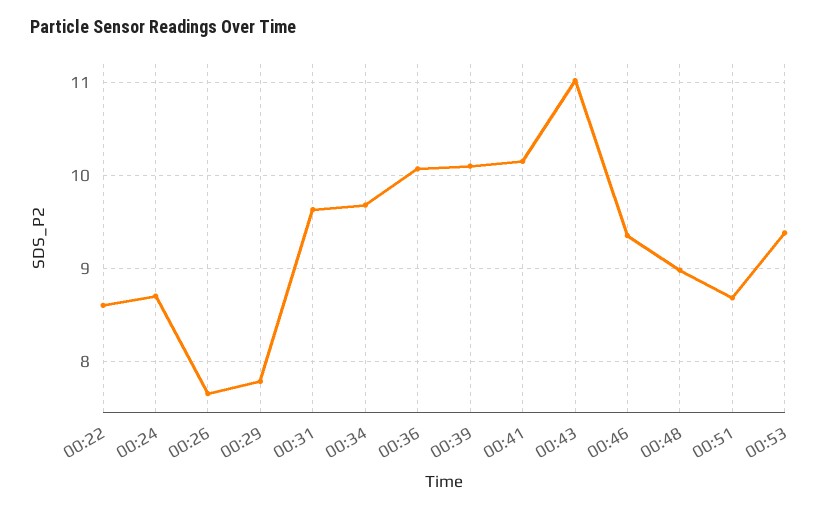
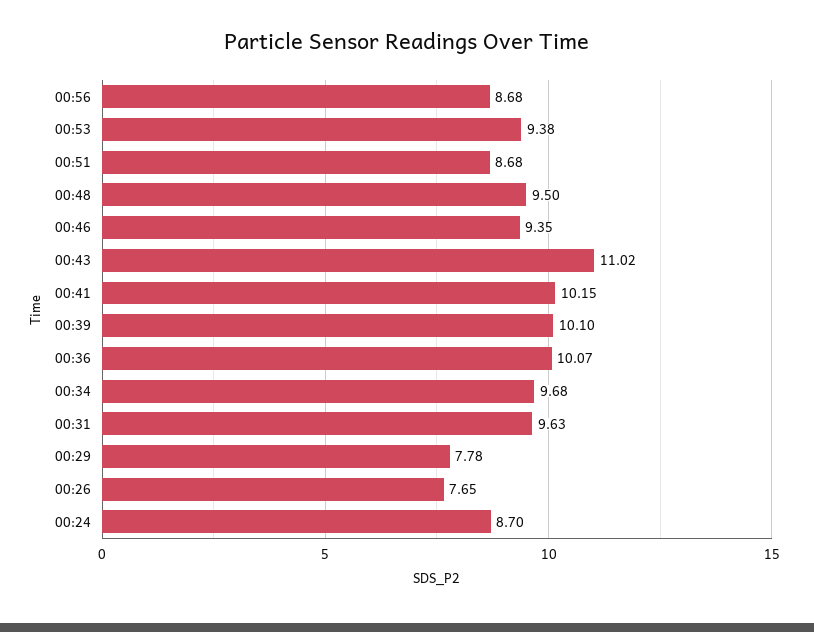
00:22: 8.6 -> none
00:48: 9 -> 9.5
00:56: none -> 8.68

